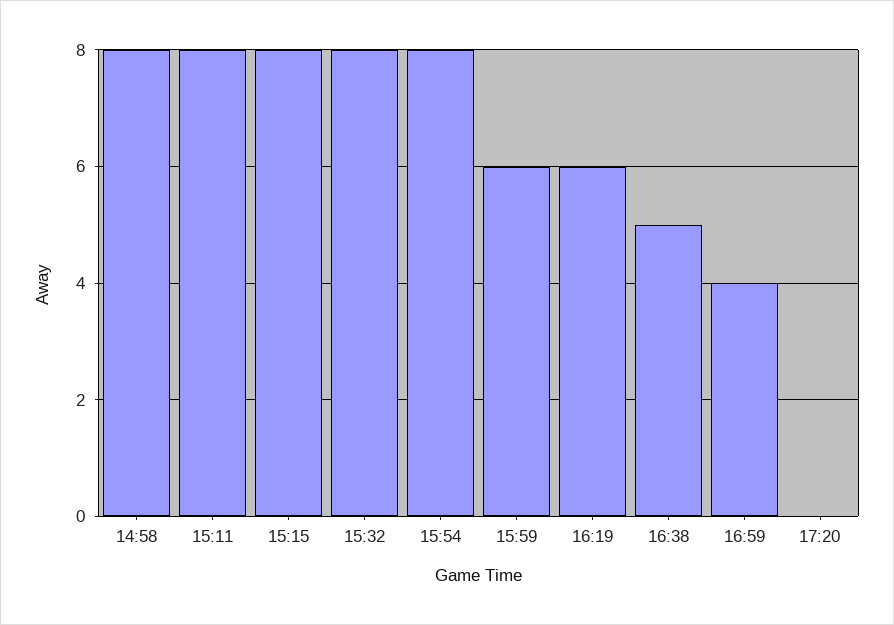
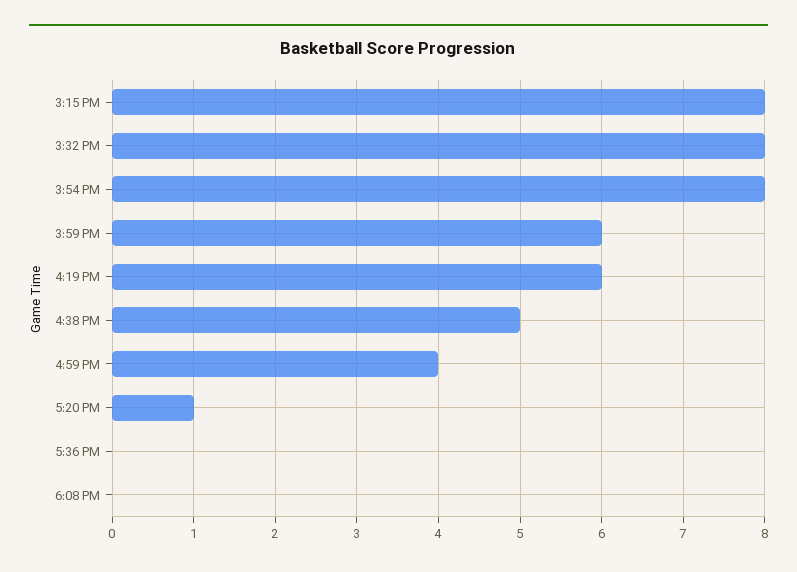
14:58: 8 -> none
15:11: 8 -> none
17:20: 0 -> 1
5:36 PM: none -> 0
6:08 PM: none -> 0

